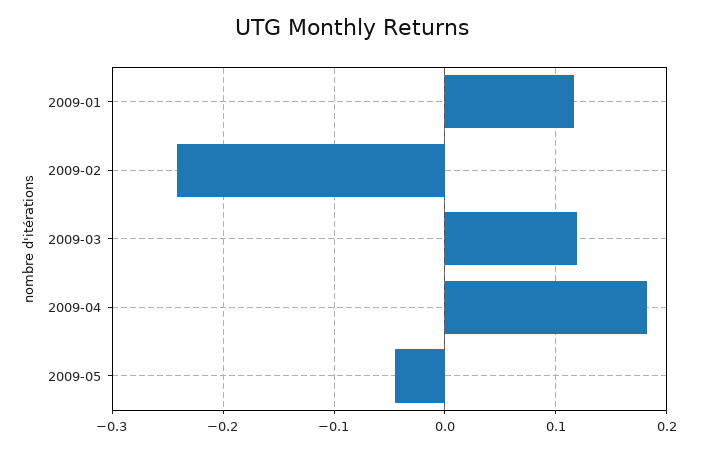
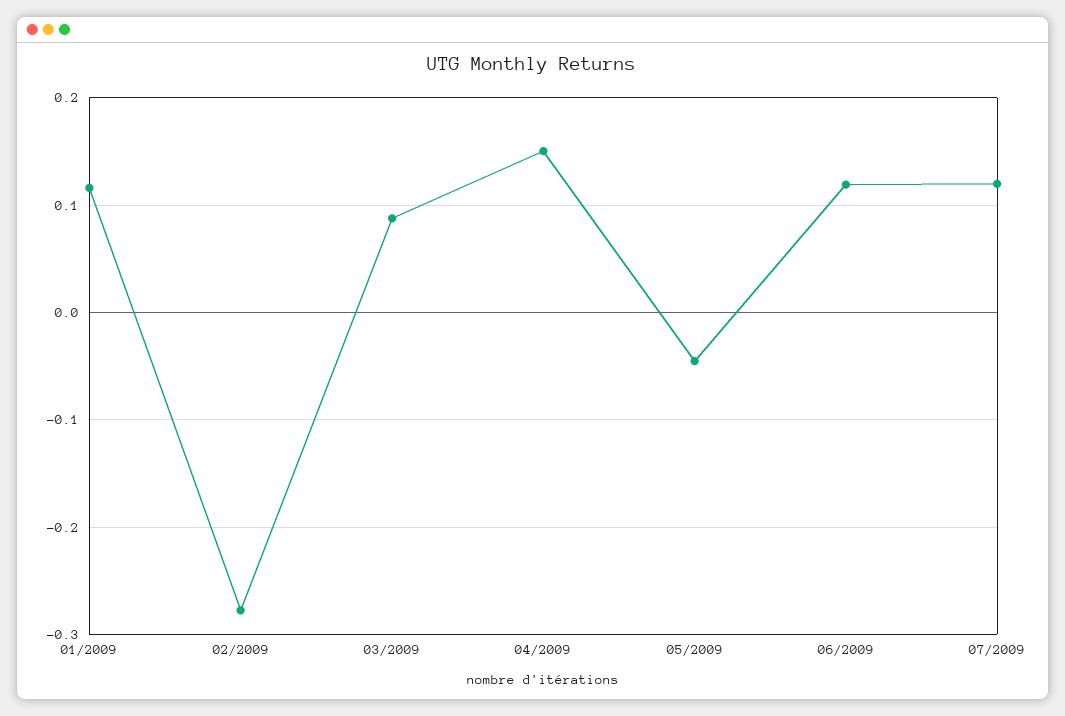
2009-02: -0.24 -> -0.28
2009-03: 0.12 -> 0.09
2009-04: 0.18 -> 0.15
06/2009: none -> 0.12
07/2009: none -> 0.12

